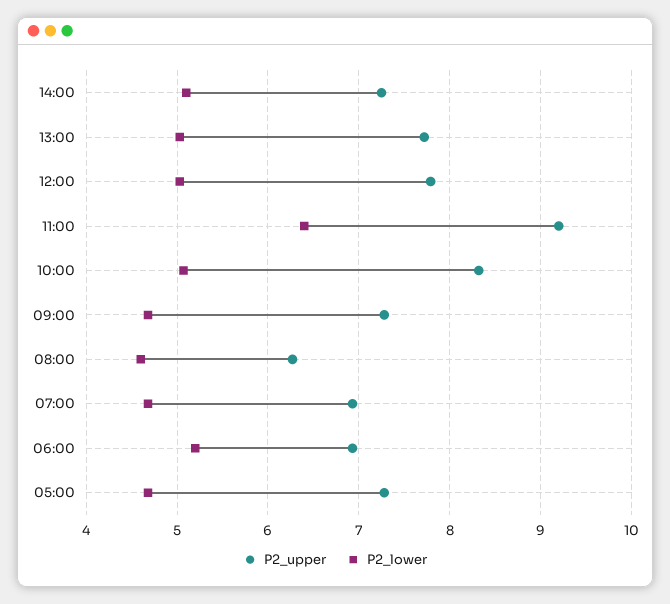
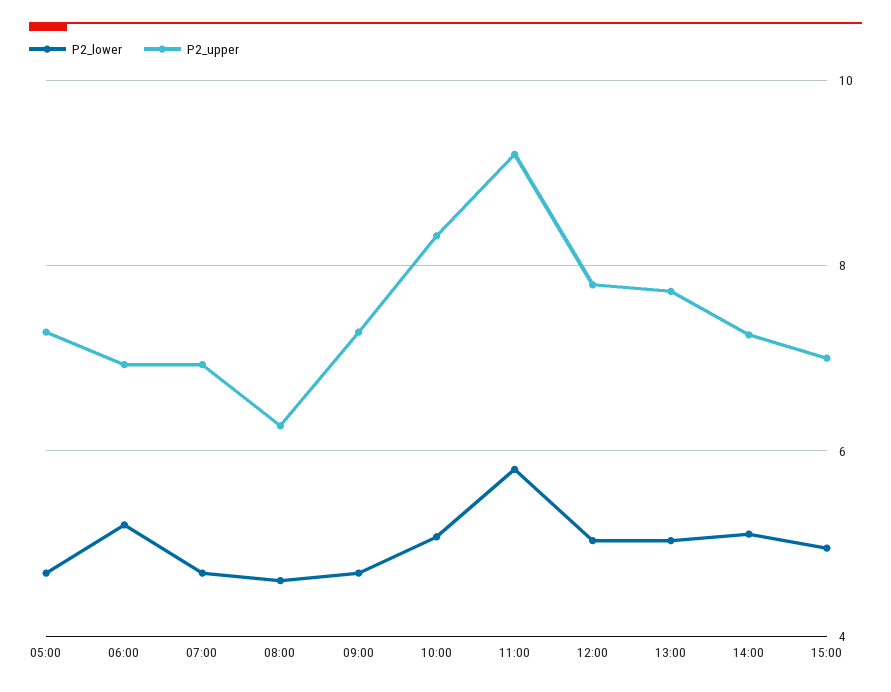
P2_lower, 11:00: 6.4 -> 5.8
P2_lower, 15:00: none -> 5
P2_upper, 15:00: none -> 7

